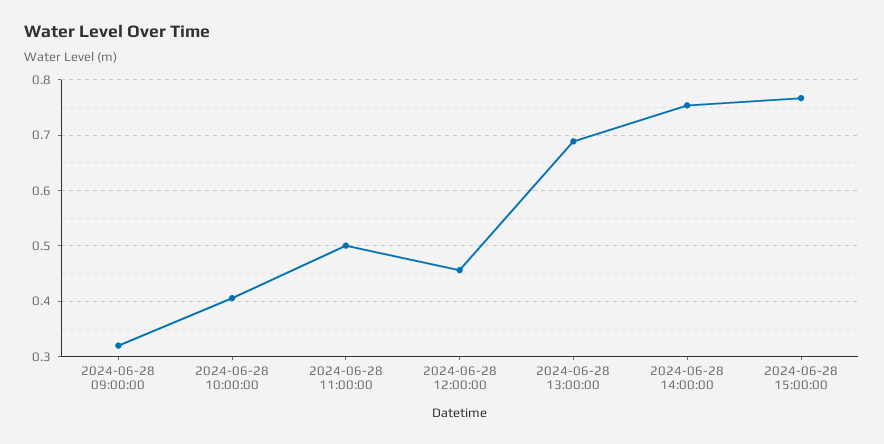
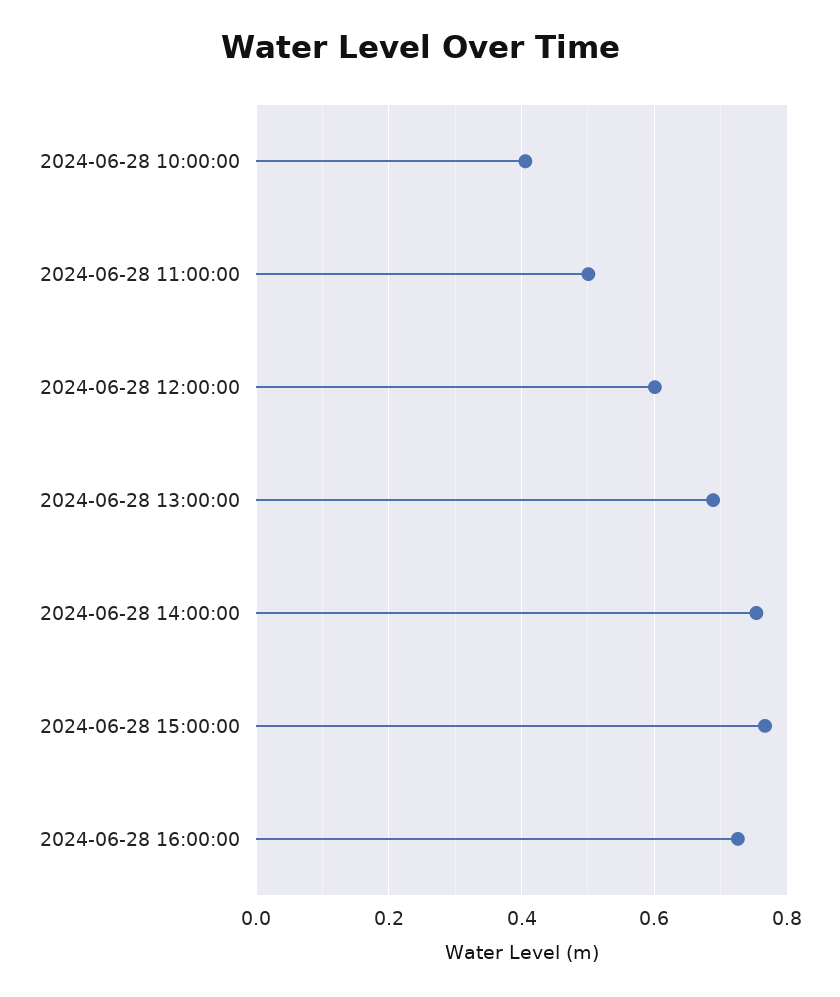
2024-06-28 09:00:00: 0.32 -> none
2024-06-28 12:00:00: 0.46 -> 0.6
2024-06-28 16:00:00: none -> 0.72

